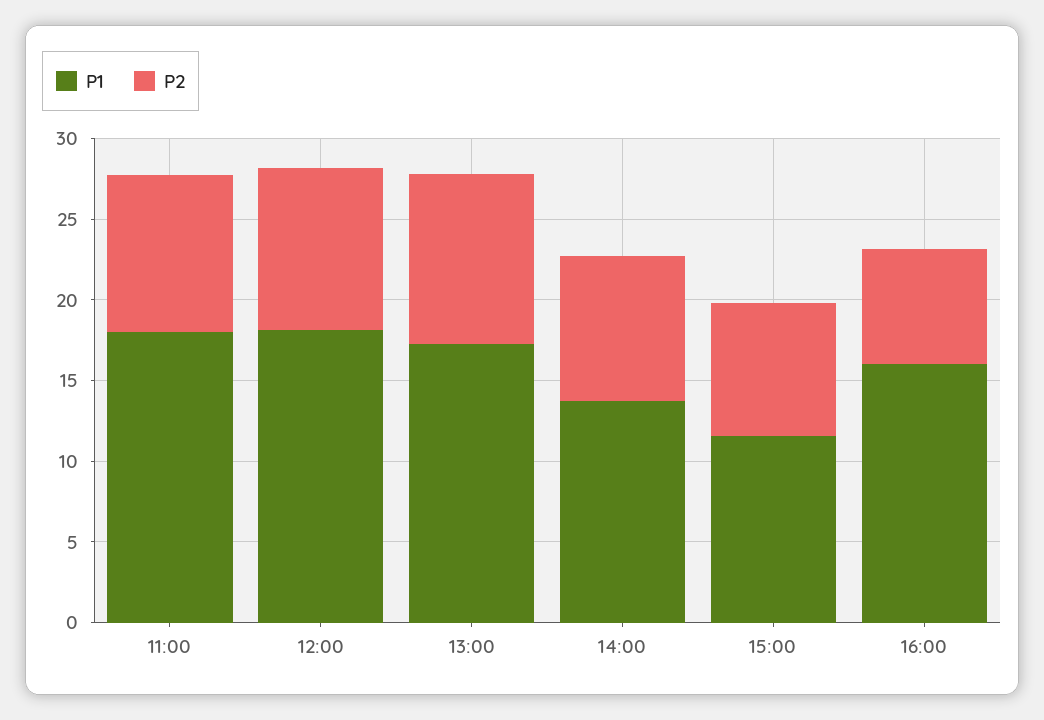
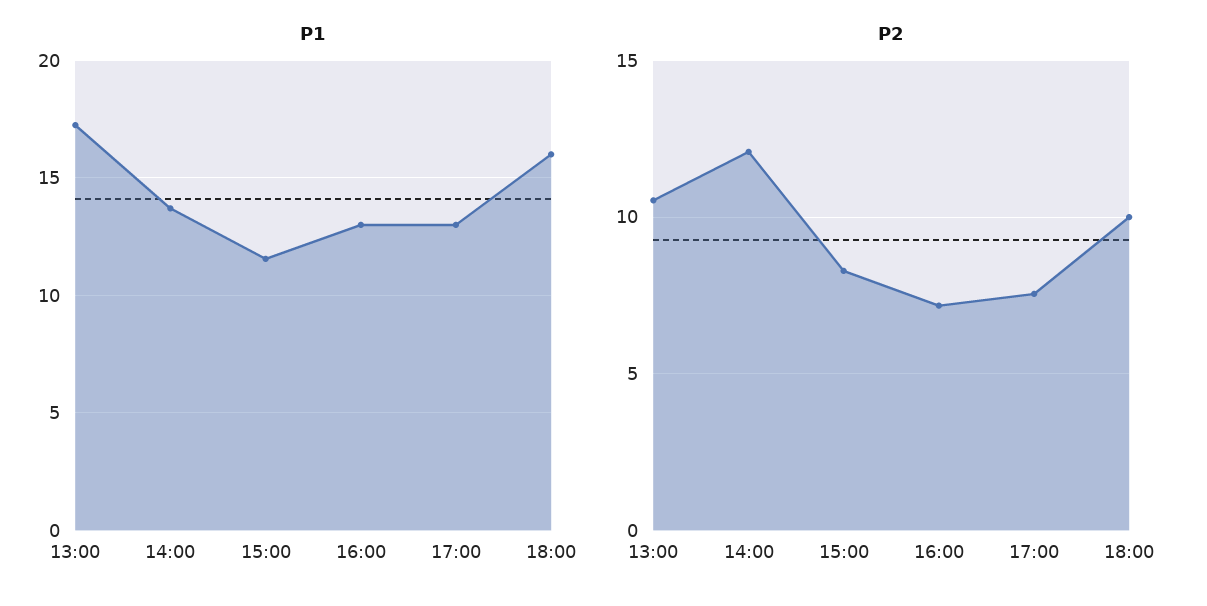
P1, 11:00: 18 -> none
P2, 11:00: 10 -> none
P1, 12:00: 18 -> none
P2, 12:00: 10 -> none
P2, 14:00: 9 -> 12
P1, 16:00: 16 -> 13
P1, 17:00: none -> 13
P1, 18:00: none -> 16
P2, 17:00: none -> 7.5
P2, 18:00: none -> 10

